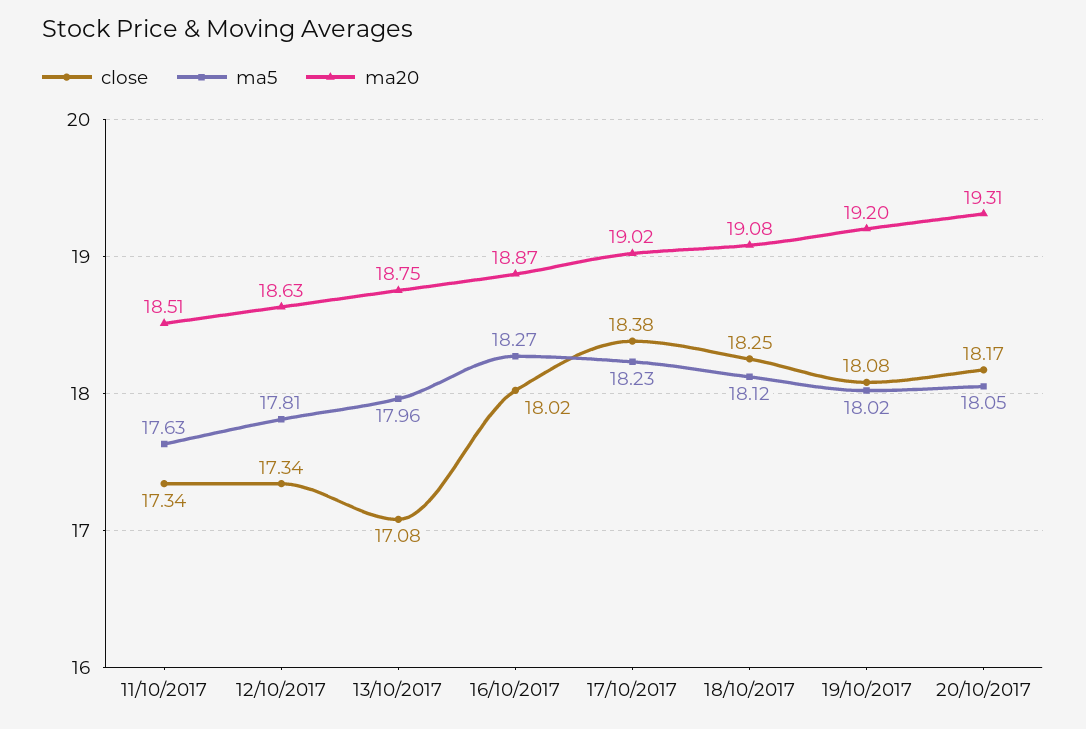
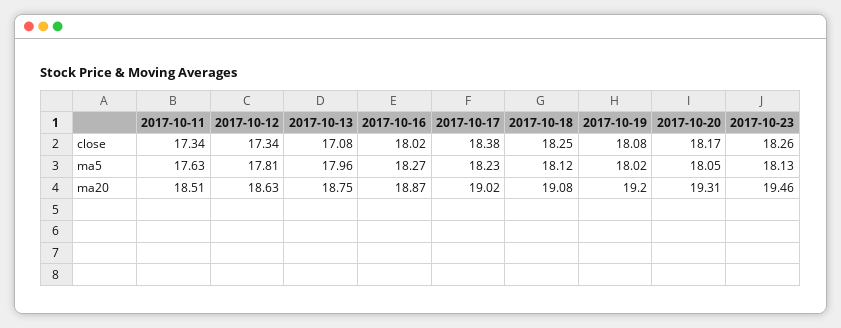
close, 2017-10-23: none -> 18.26
ma5, 2017-10-23: none -> 18.13
ma20, 2017-10-23: none -> 19.46

